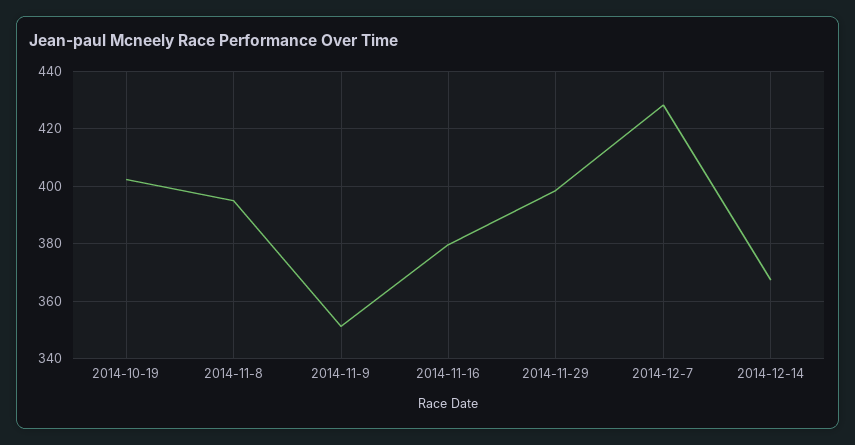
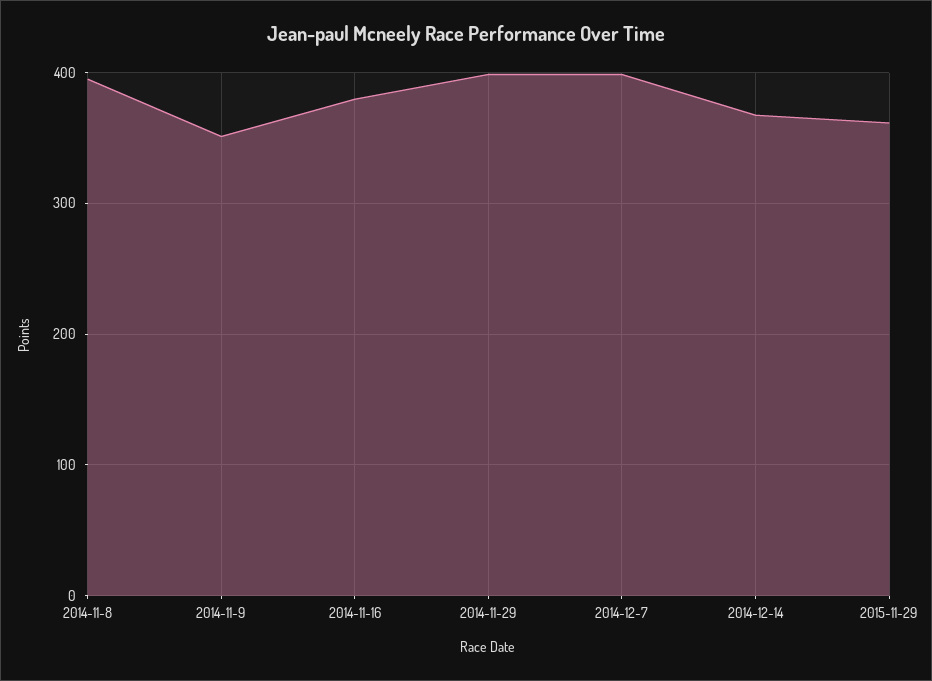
2014-10-19: 402.5 -> none
2014-12-7: 427.5 -> 400
2015-11-29: none -> 360

